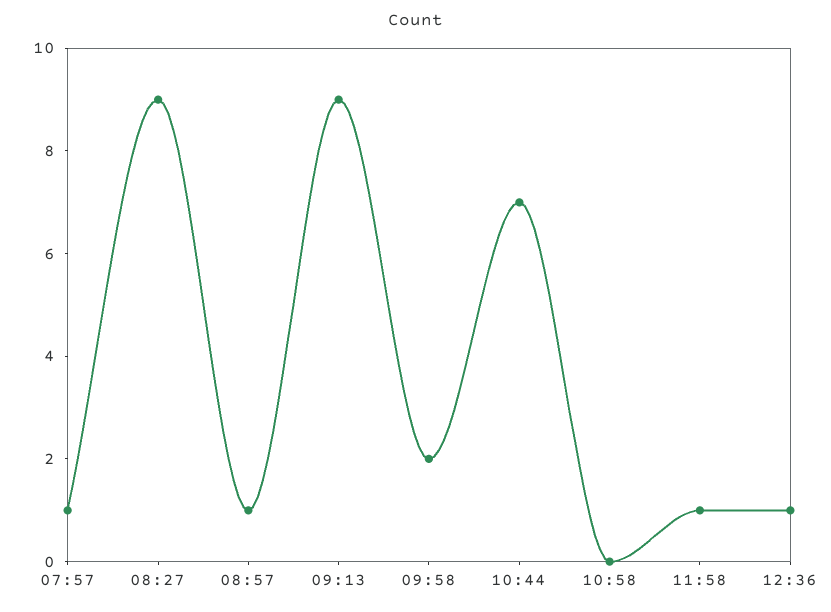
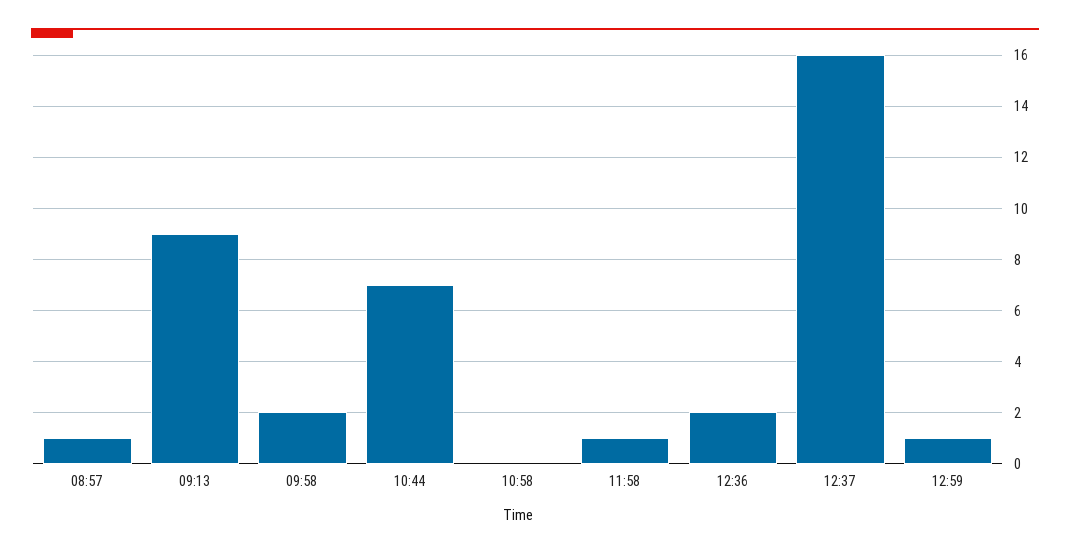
07:57: 1 -> none
08:27: 9 -> none
12:36: 1 -> 2
12:37: none -> 16
12:59: none -> 1

